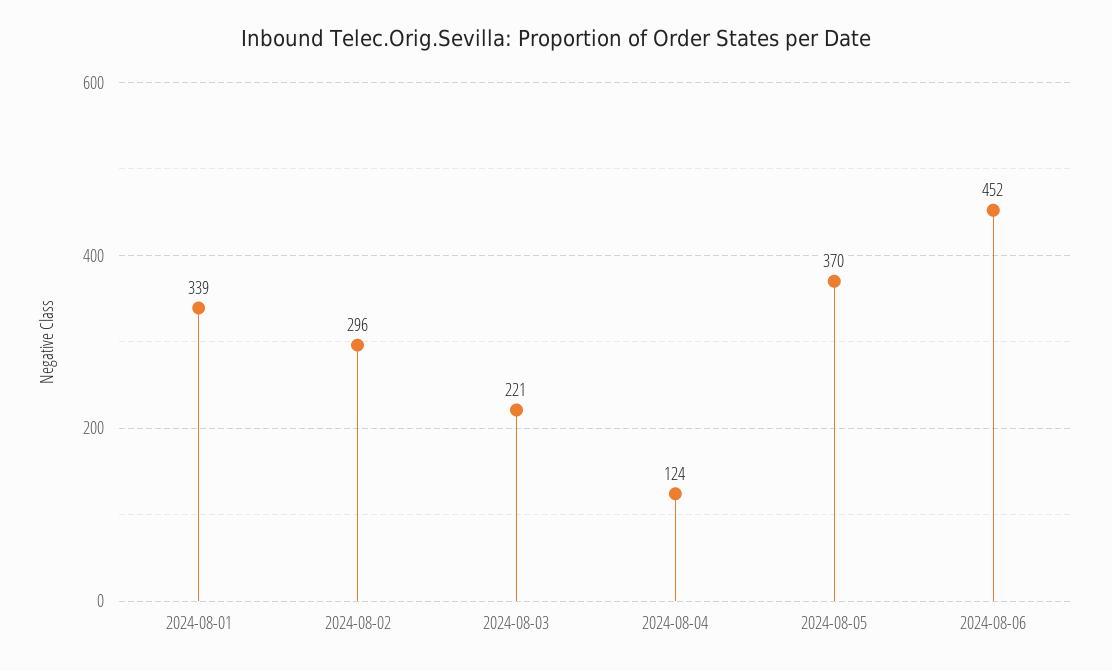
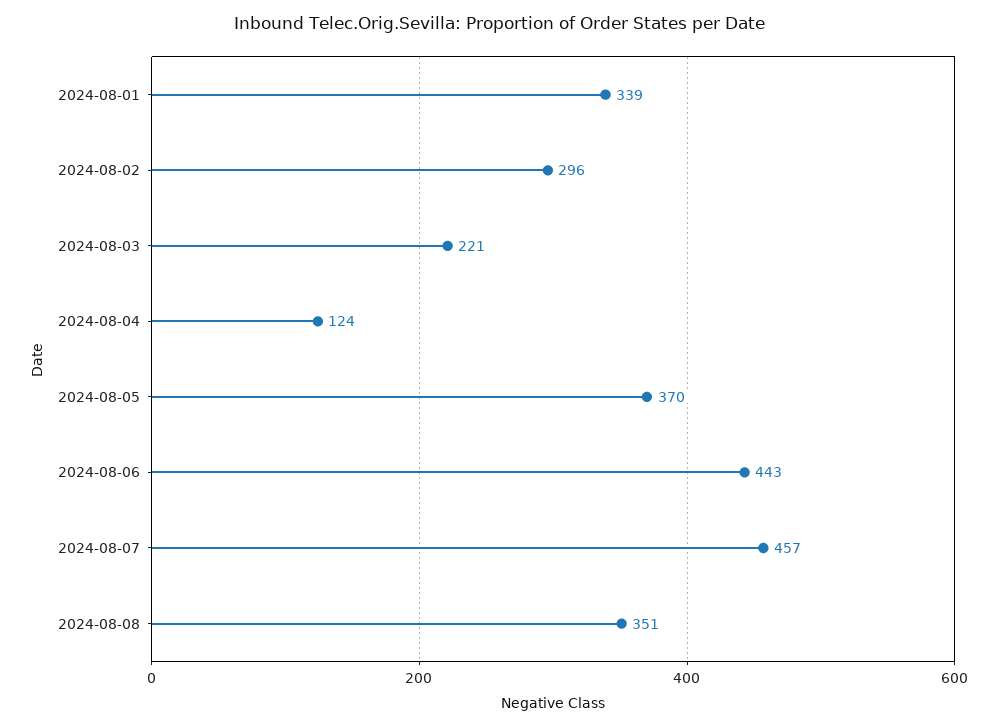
2024-08-06: 452 -> 443
2024-08-07: none -> 457
2024-08-08: none -> 351

